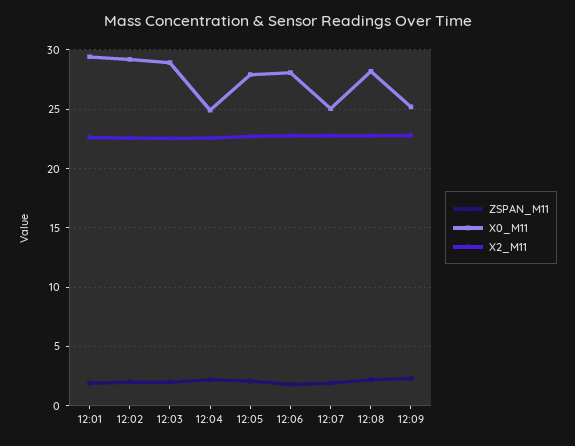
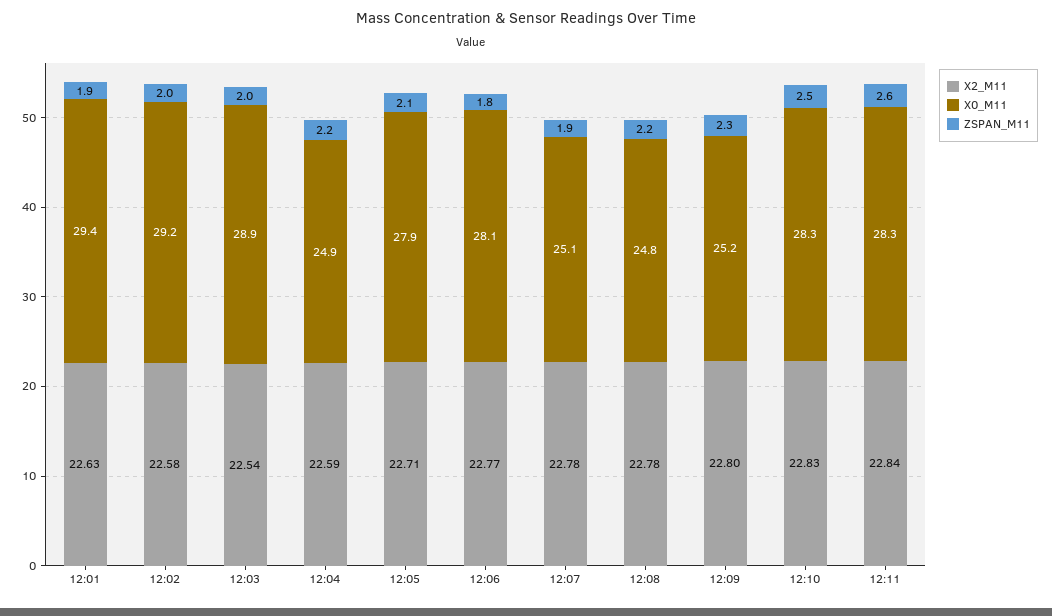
X0_M11, 12:08: 28 -> 24.8
X2_M11, 12:10: none -> 22.83
X0_M11, 12:10: none -> 28.3
ZSPAN_M11, 12:10: none -> 2.5
X2_M11, 12:11: none -> 22.84
X0_M11, 12:11: none -> 28.3
ZSPAN_M11, 12:11: none -> 2.6

